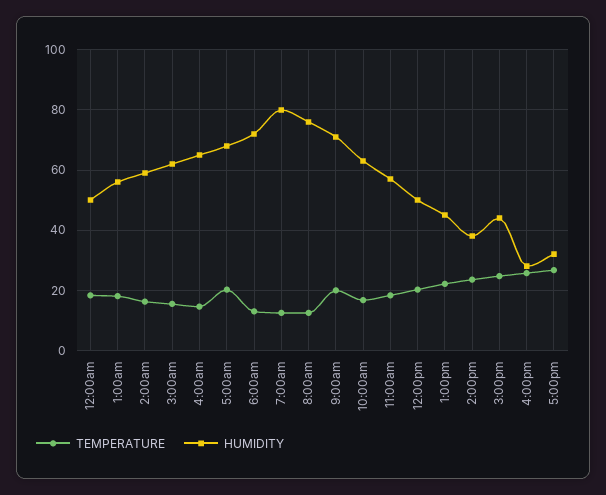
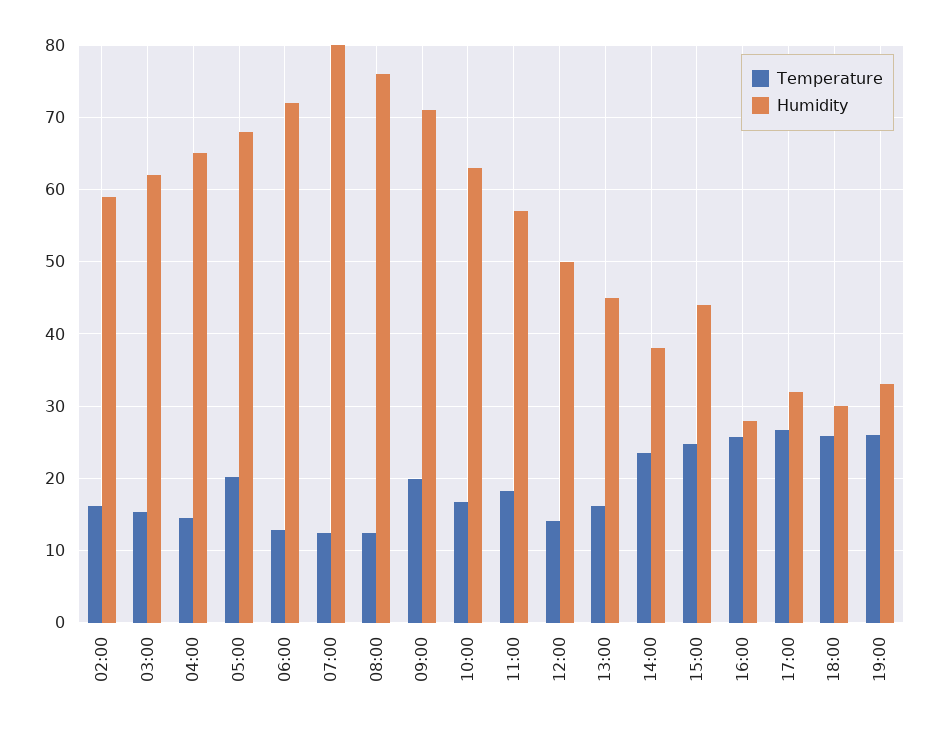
TEMPERATURE, 12:00am: 18 -> none
HUMIDITY, 12:00am: 50 -> none
TEMPERATURE, 1:00am: 18 -> none
HUMIDITY, 1:00am: 56 -> none
TEMPERATURE, 12:00pm: 20 -> 14
TEMPERATURE, 1:00pm: 22 -> 16
TEMPERATURE, 18:00: none -> 26
HUMIDITY, 18:00: none -> 30
TEMPERATURE, 19:00: none -> 26
HUMIDITY, 19:00: none -> 33

